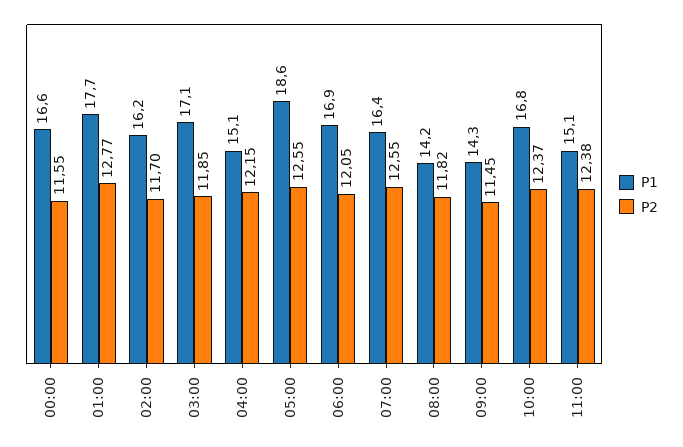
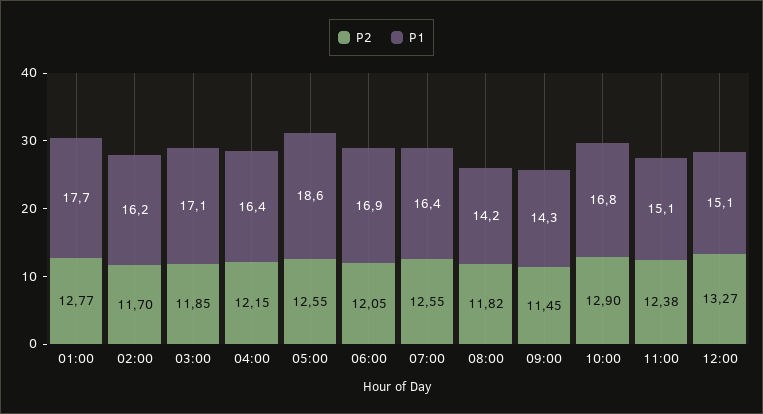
P1, 00:00: 16.6 -> none
P2, 00:00: 11.55 -> none
P1, 04:00: 15.1 -> 16.4
P2, 10:00: 12.37 -> 12.9
P2, 12:00: none -> 13.27
P1, 12:00: none -> 15.1

